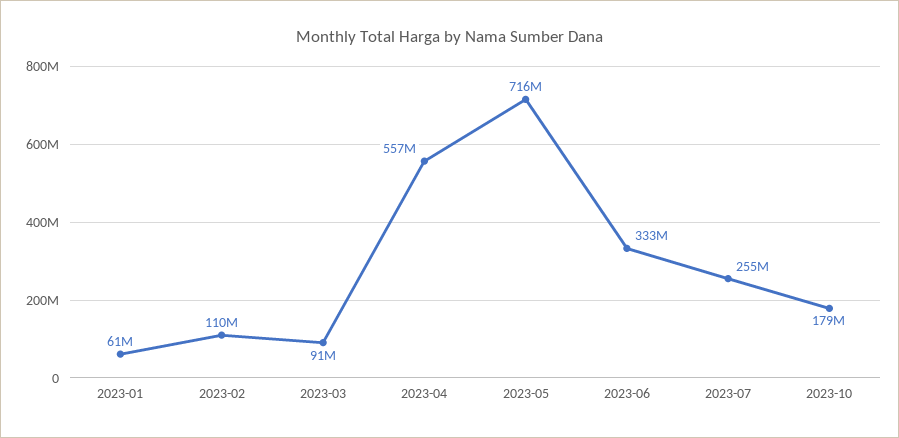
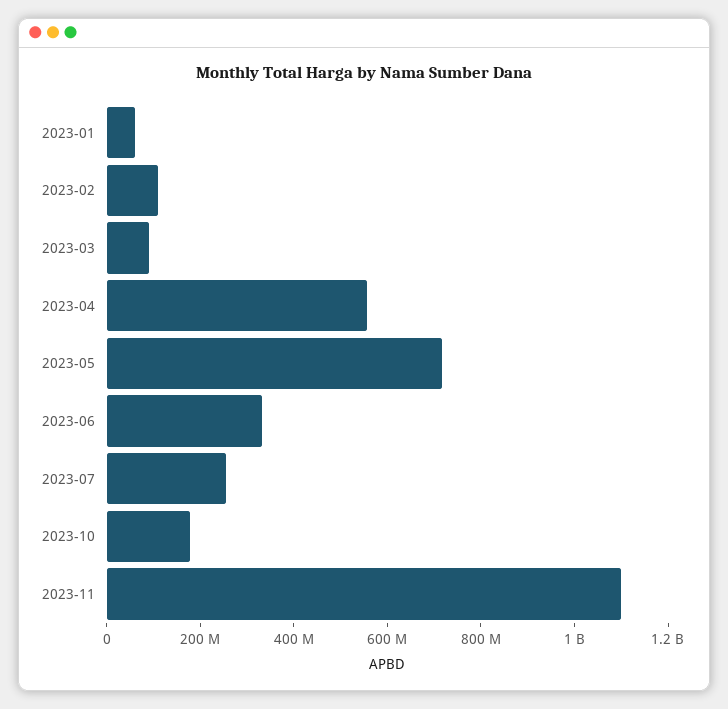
2023-11: none -> 1100000000

